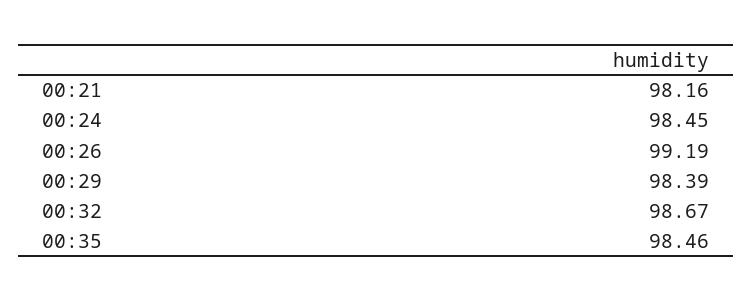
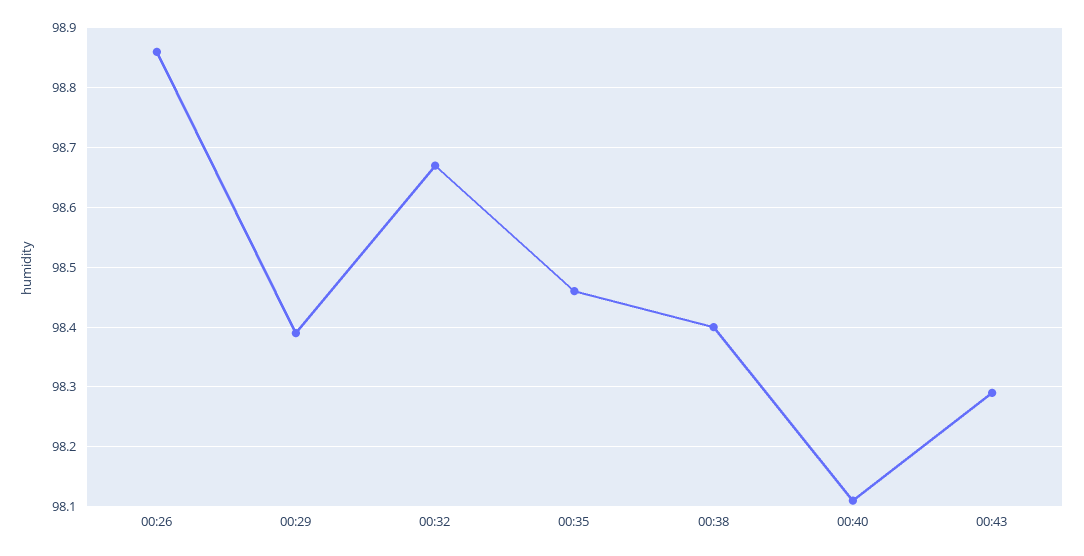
00:21: 98.16 -> none
00:24: 98.45 -> none
00:26: 99.19 -> 98.85
00:38: none -> 98.4
00:40: none -> 98.1
00:43: none -> 98.3

